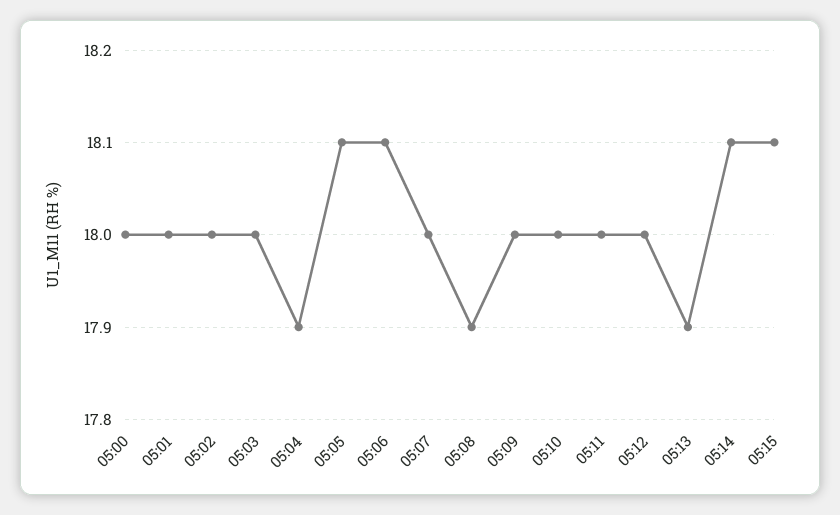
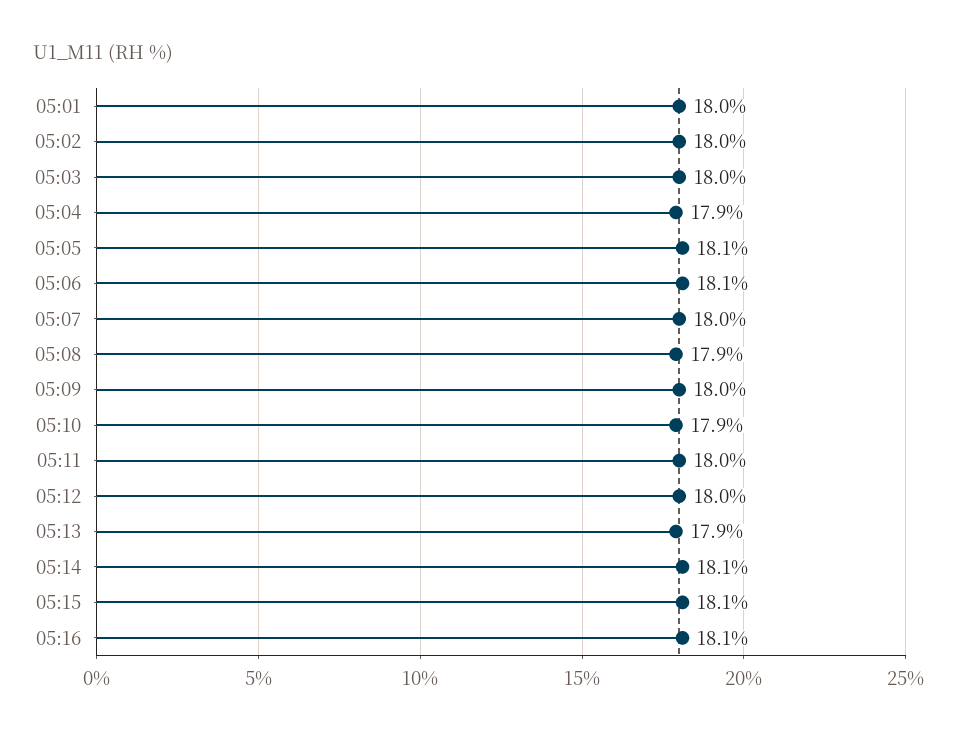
05:00: 18 -> none
05:10: 18 -> 17.9
05:16: none -> 18.1

